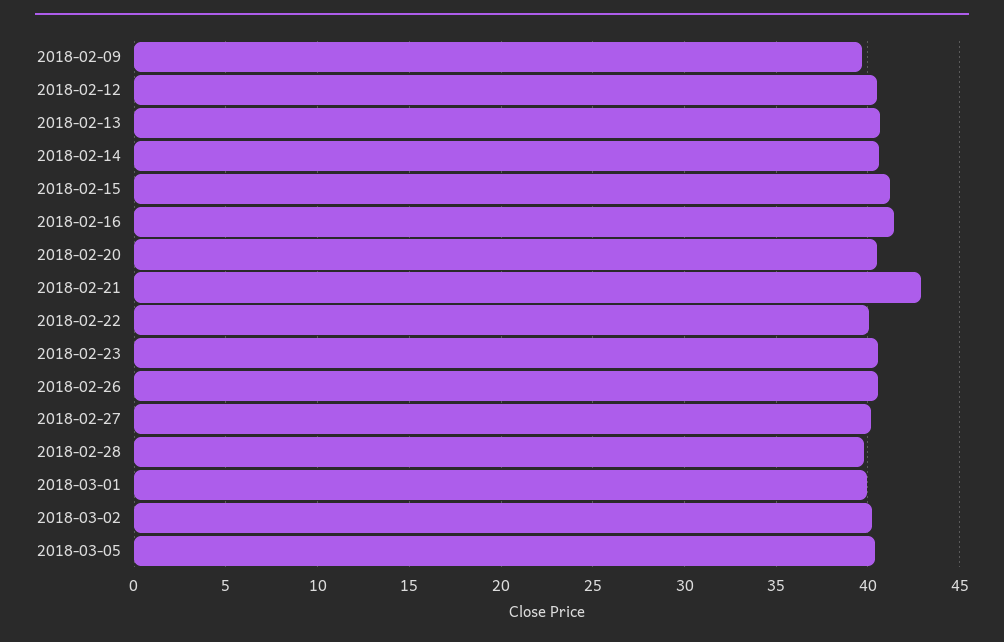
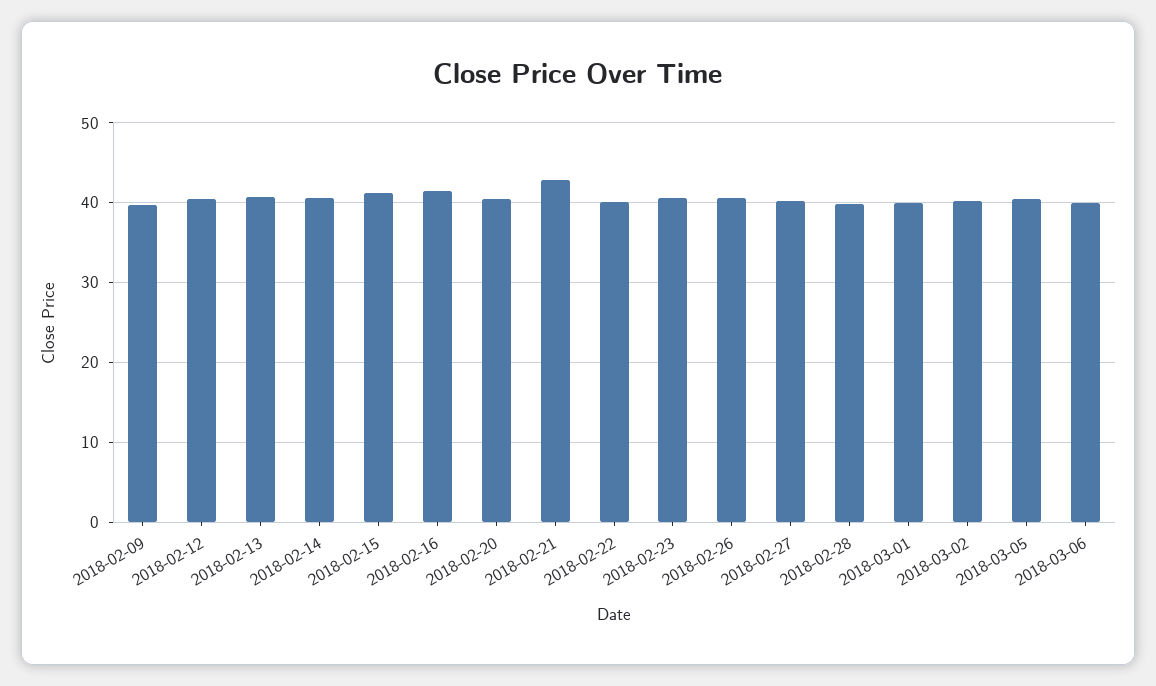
2018-03-06: none -> 40

